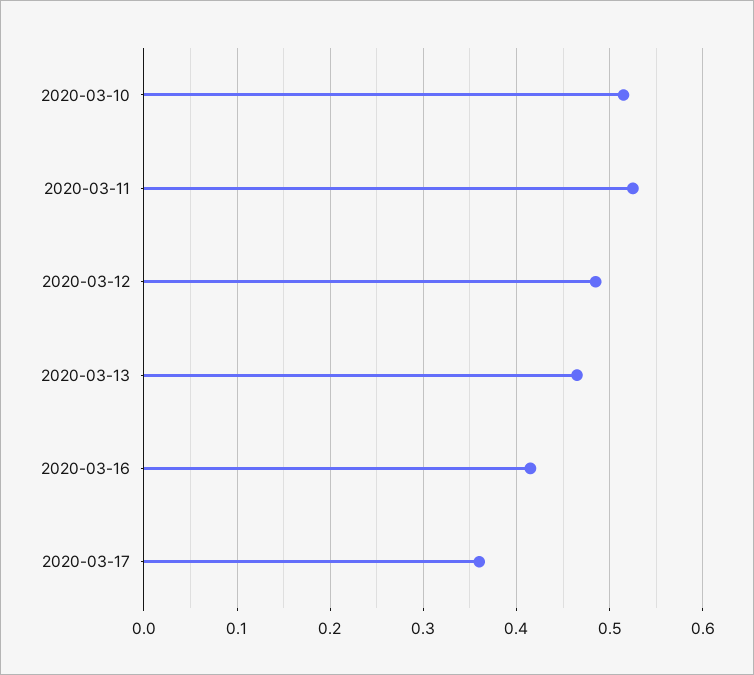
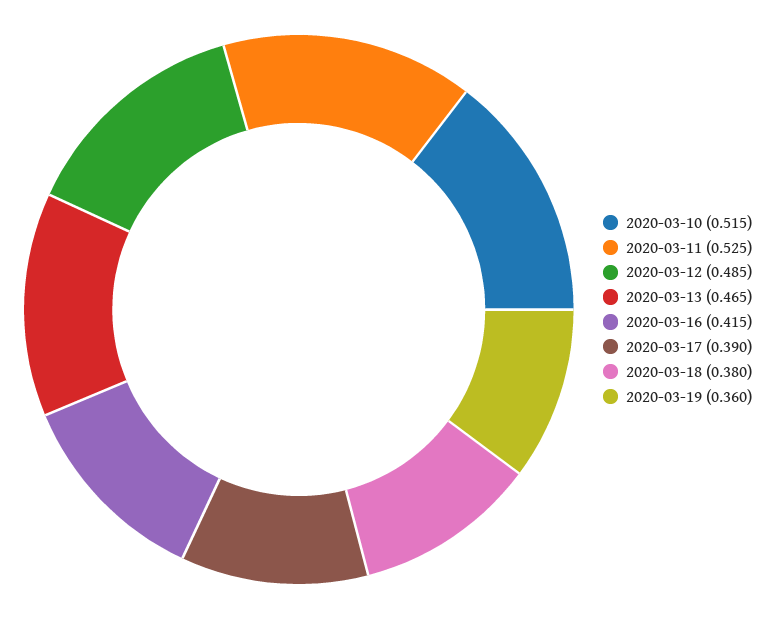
2020-03-17: 0.36 -> 0.39
2020-03-18: none -> 0.38
2020-03-19: none -> 0.36

